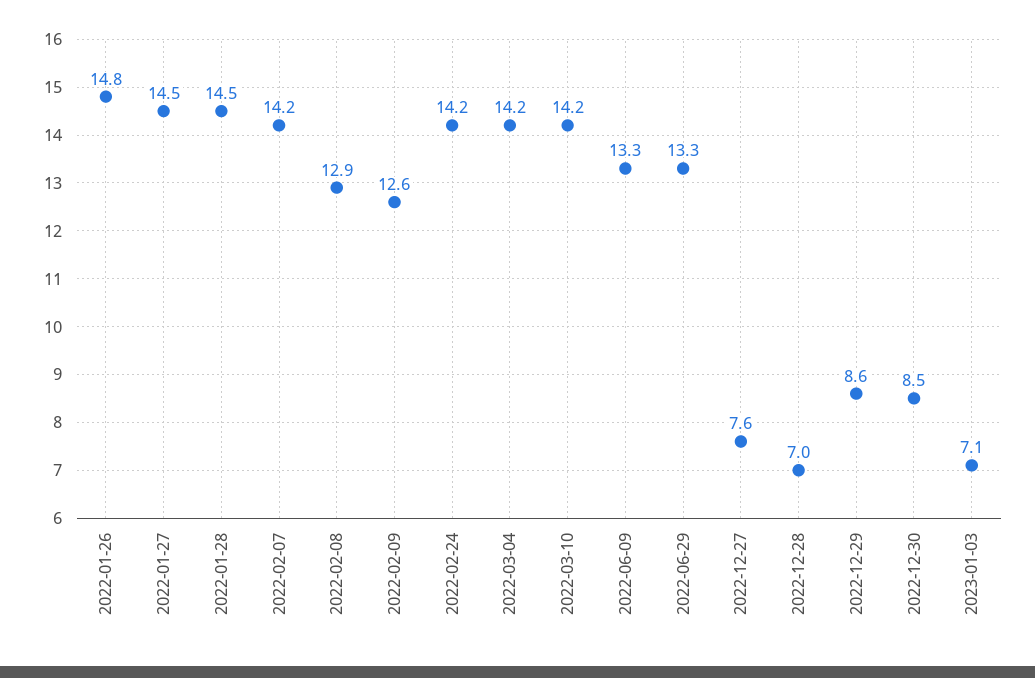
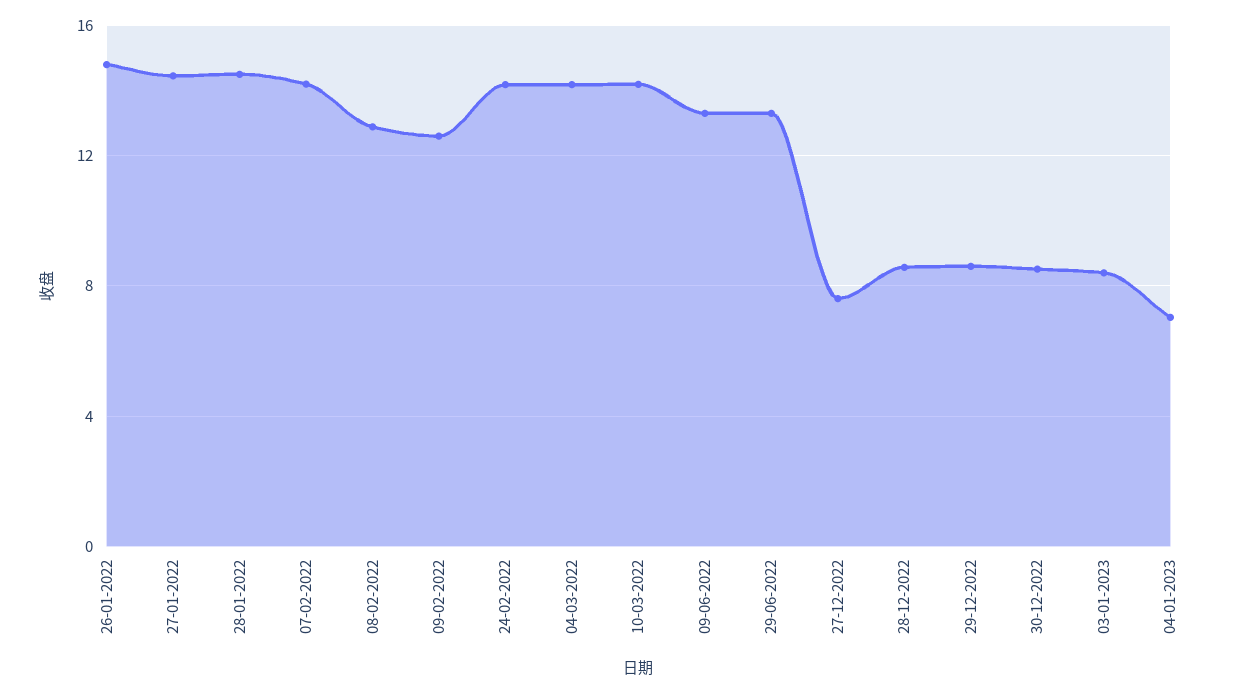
2022-12-28: 7 -> 8.5
2023-01-03: 7.1 -> 8.5
04-01-2023: none -> 7

